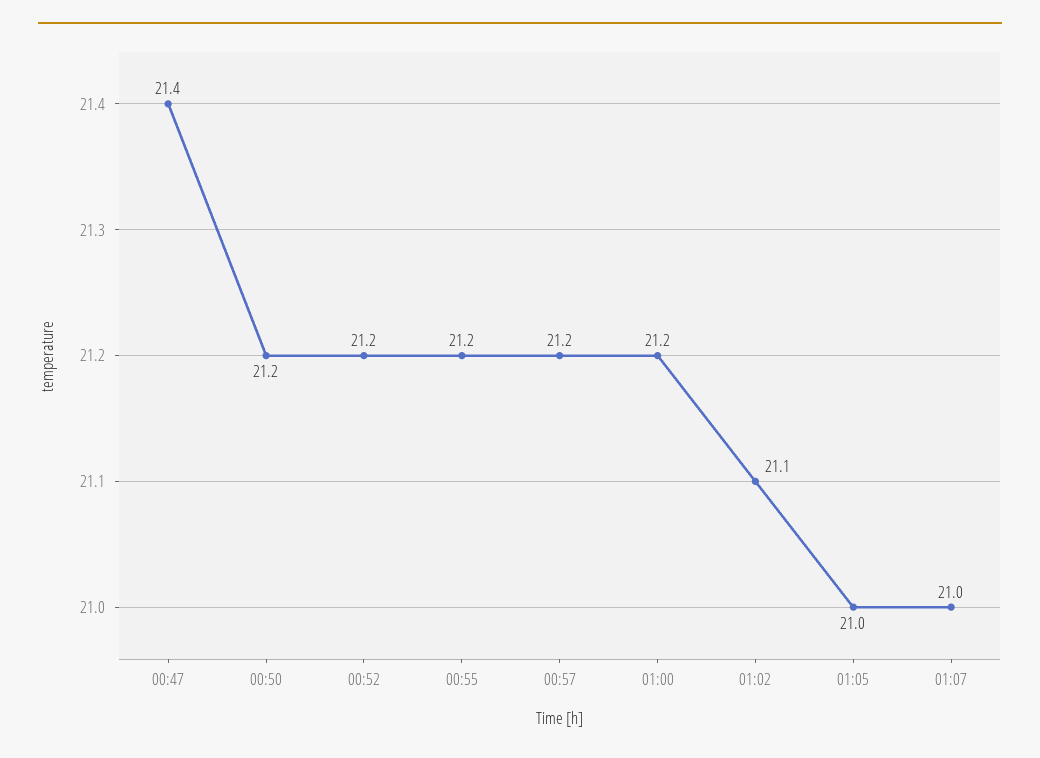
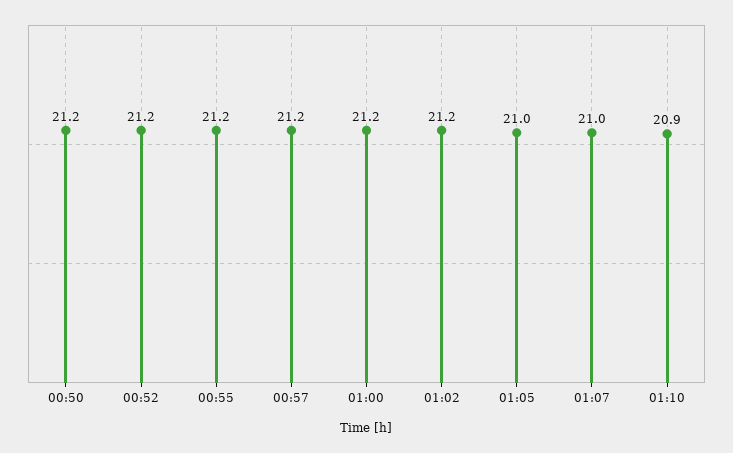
00:47: 21.4 -> none
01:02: 21.1 -> 21.2
01:10: none -> 20.9

